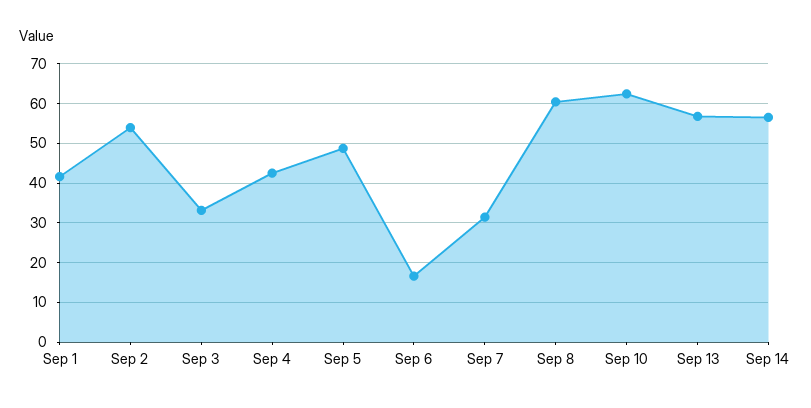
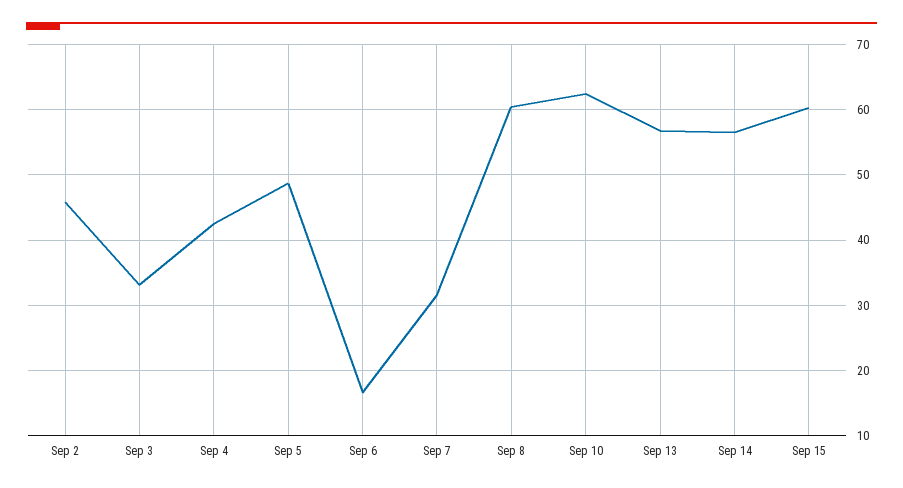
Sep 1: 42 -> none
Sep 2: 54 -> 46
Sep 15: none -> 60

